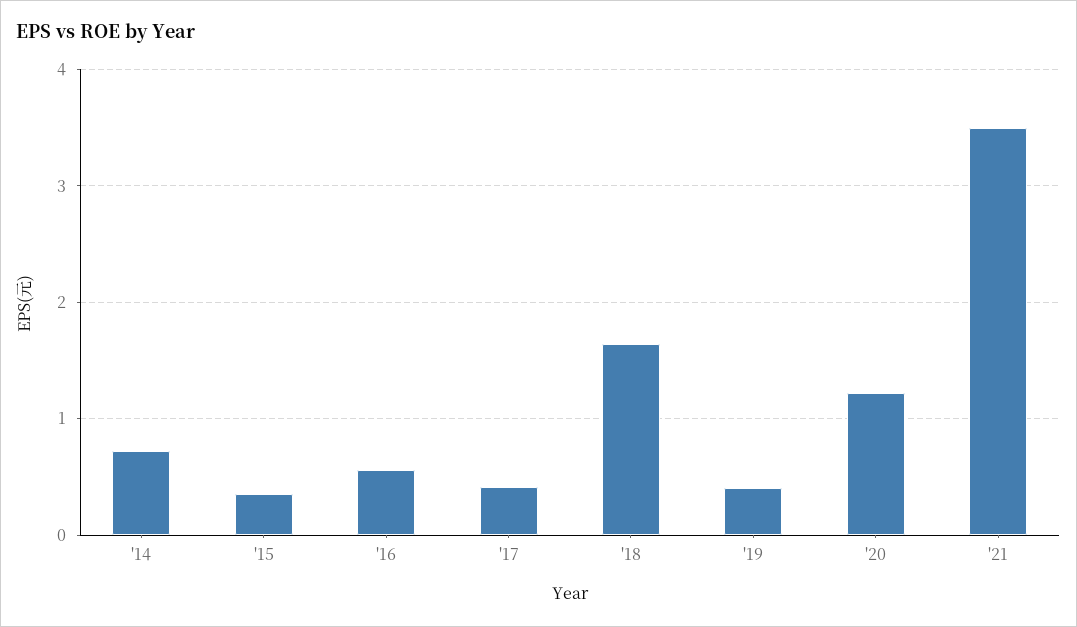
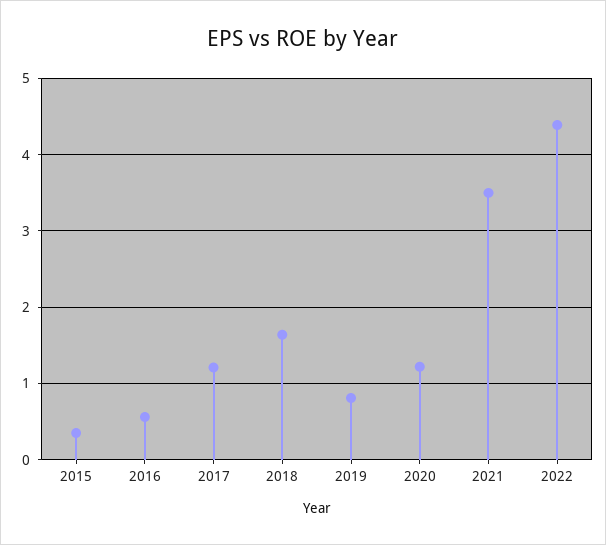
'14: 0.7 -> none
'17: 0.4 -> 1.2
'19: 0.4 -> 0.8
2022: none -> 4.4

